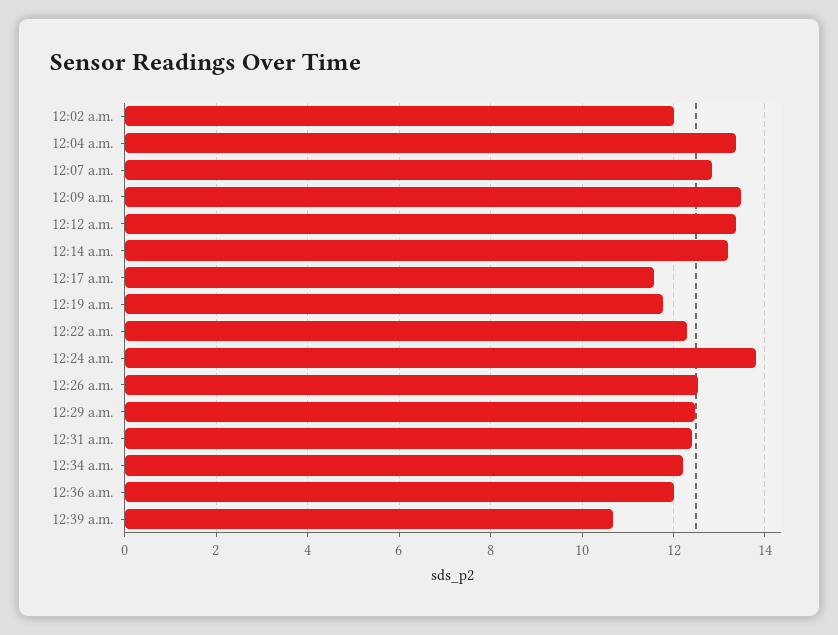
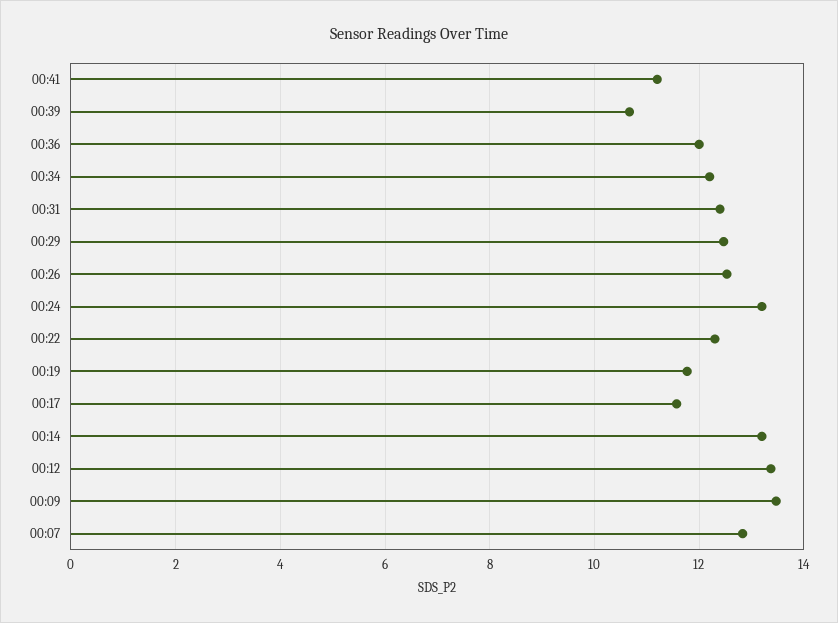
12:02 a.m.: 12 -> none
12:04 a.m.: 13.4 -> none
12:24 a.m.: 13.8 -> 13.2
00:41: none -> 11.2

